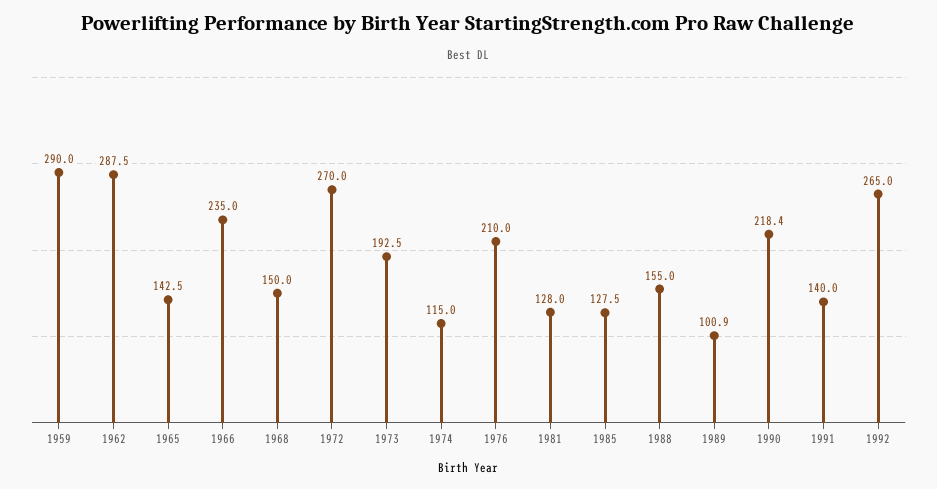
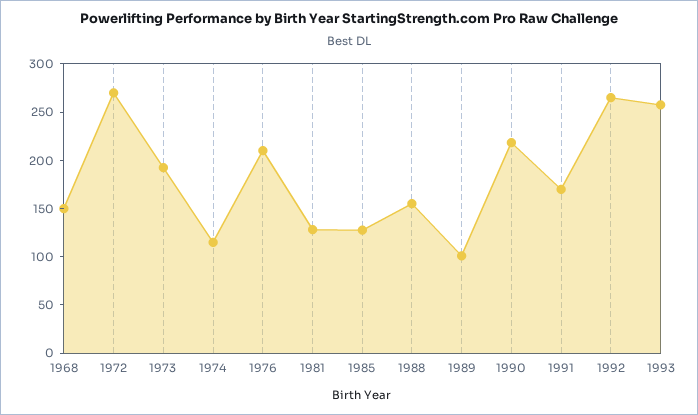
1959: 290 -> none
1962: 287.5 -> none
1965: 142.5 -> none
1966: 235 -> none
1991: 140 -> 170
1993: none -> 260

